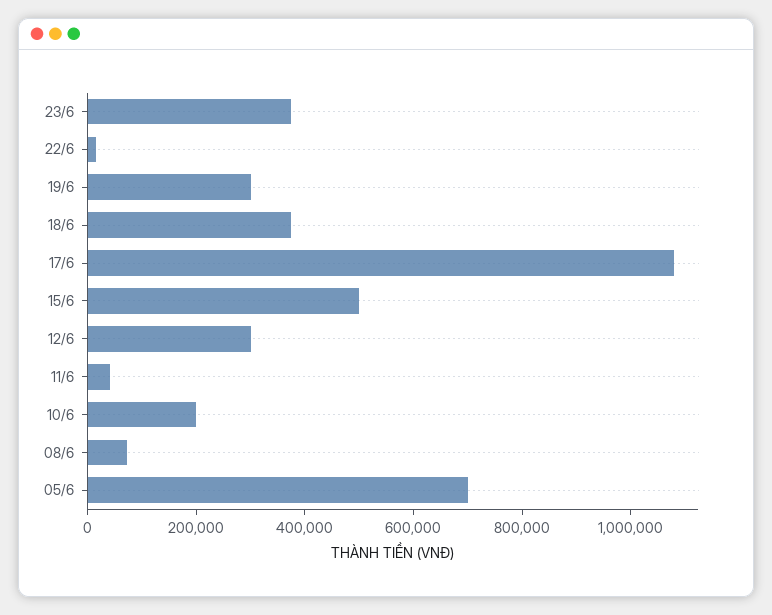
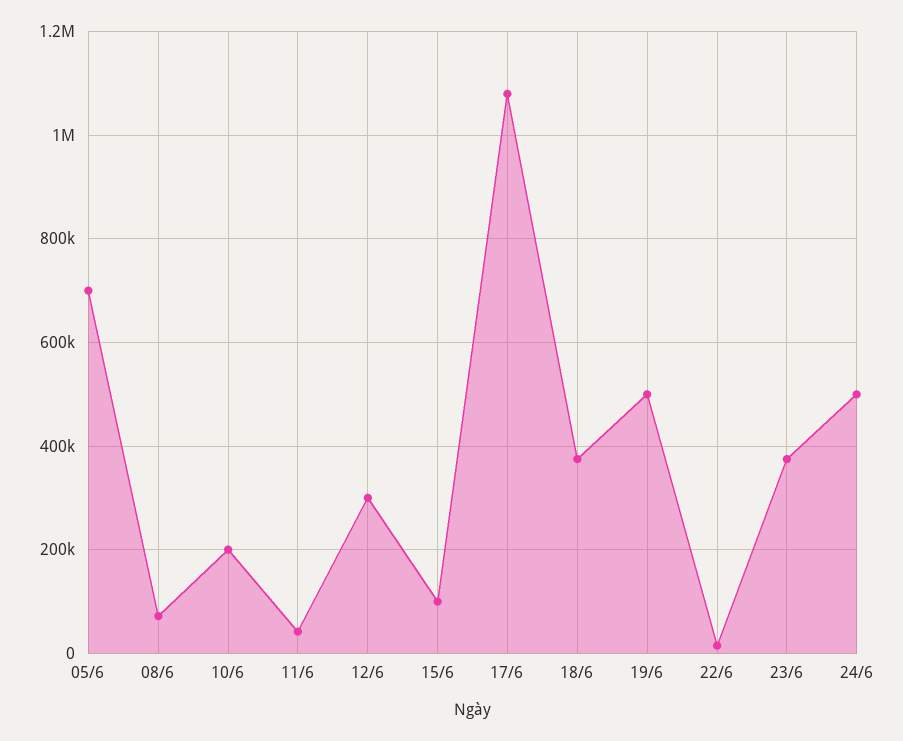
19/6: 300000 -> 500000
15/6: 500000 -> 100000
24/6: none -> 500000

